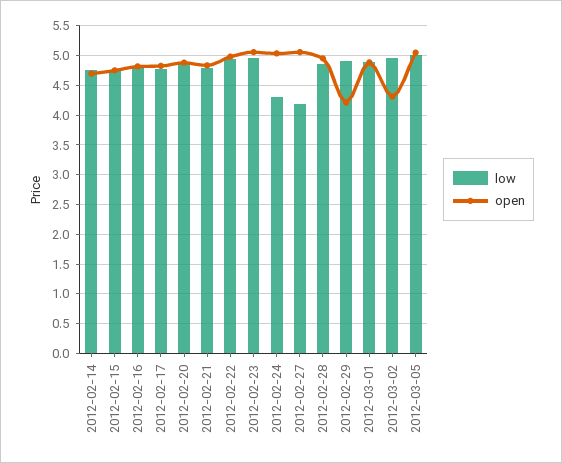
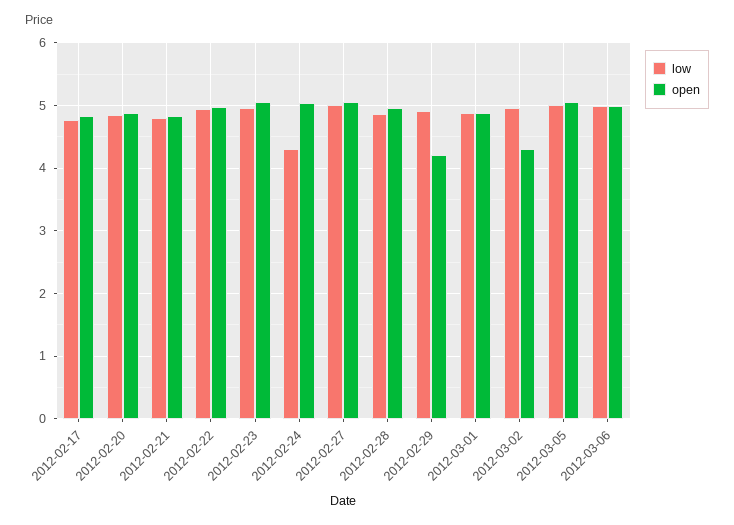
low, 2012-02-14: 4.75 -> none
open, 2012-02-14: 4.75 -> none
low, 2012-02-15: 4.75 -> none
open, 2012-02-15: 4.75 -> none
low, 2012-02-16: 4.75 -> none
open, 2012-02-16: 4.75 -> none
low, 2012-02-27: 4.25 -> 5
low, 2012-03-06: none -> 5
open, 2012-03-06: none -> 5

